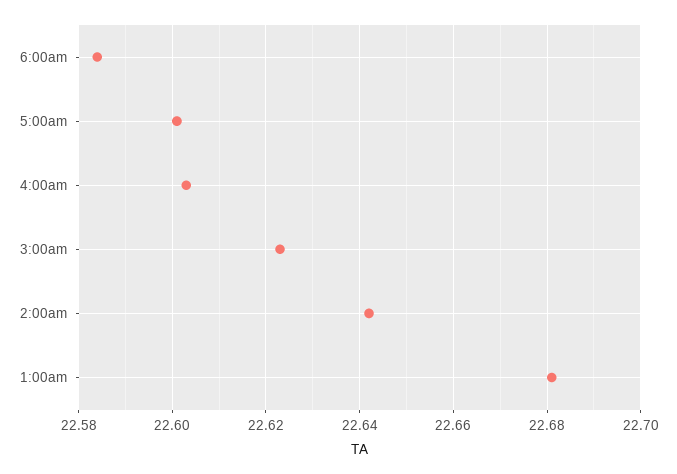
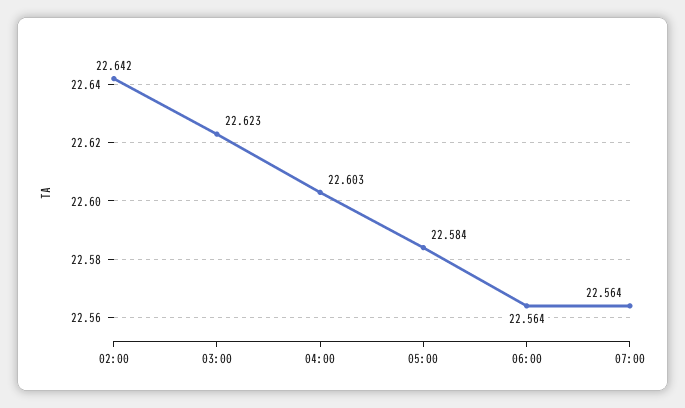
6:00am: 22.585 -> 22.564
5:00am: 22.6 -> 22.584
1:00am: 22.68 -> none
07:00: none -> 22.564

